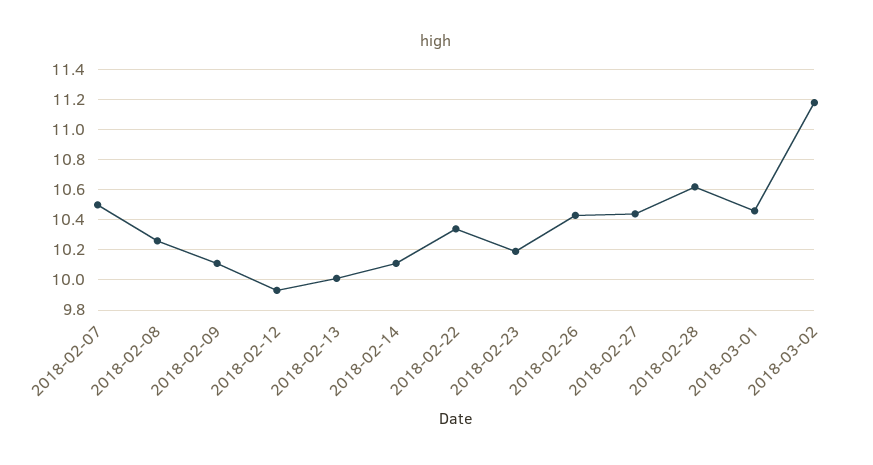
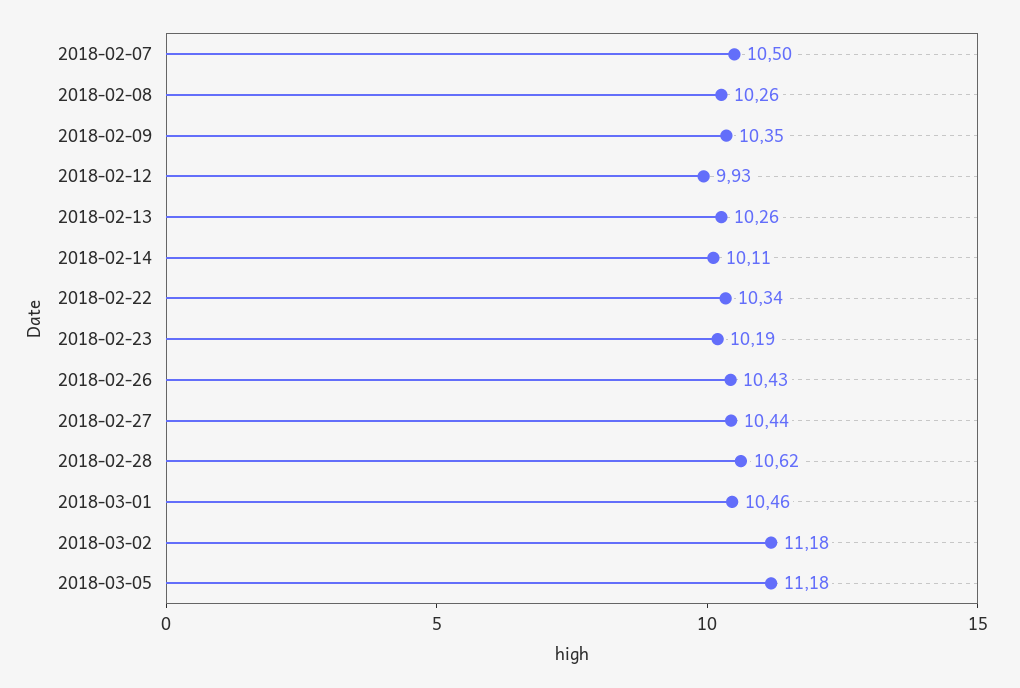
2018-02-09: 10.1 -> 10.35
2018-02-13: 10 -> 10.26
2018-03-05: none -> 11.18

